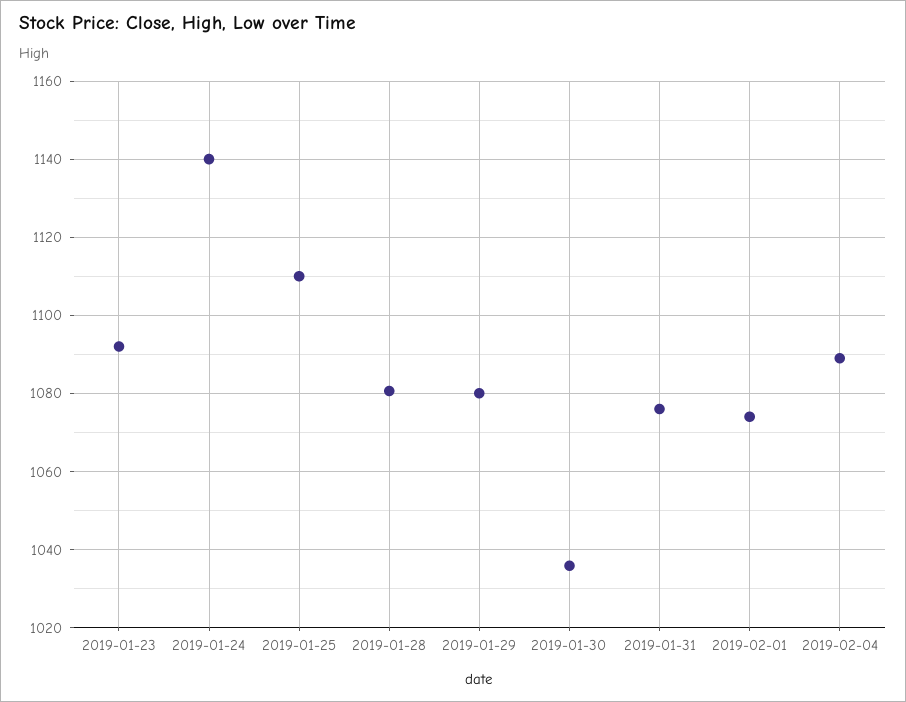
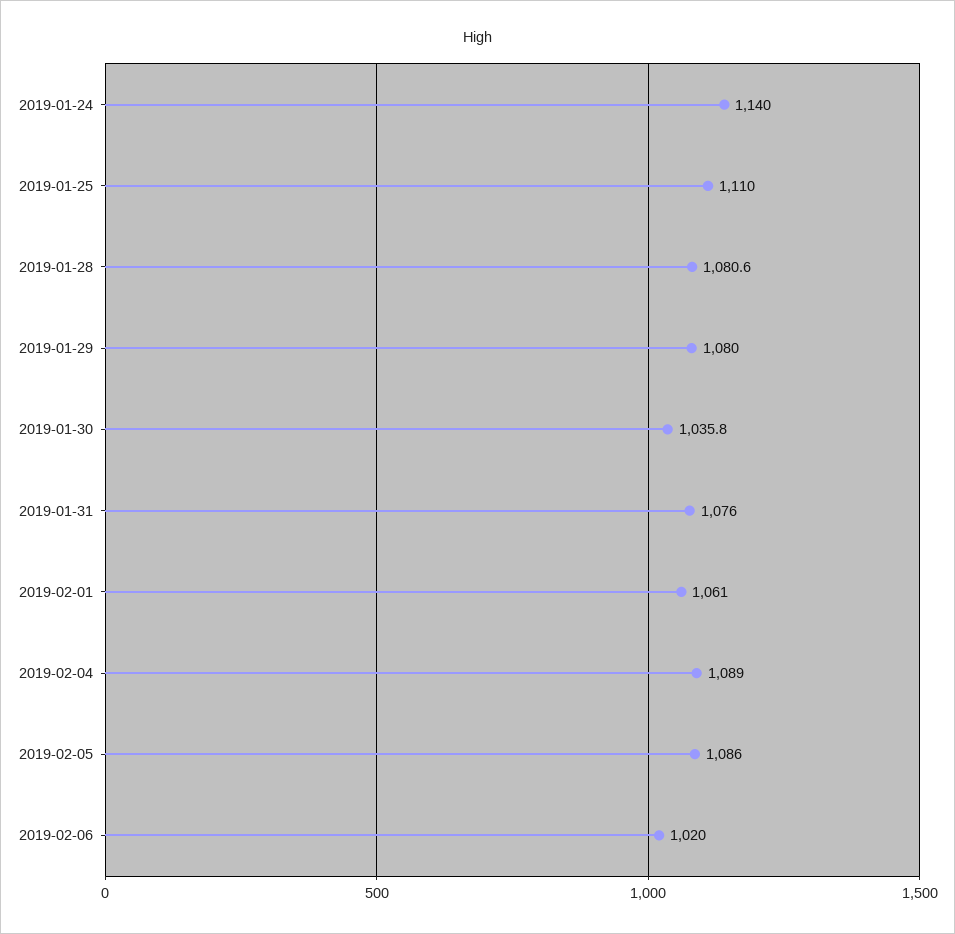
2019-01-23: 1092 -> none
2019-02-01: 1074 -> 1061
2019-02-05: none -> 1086
2019-02-06: none -> 1020

